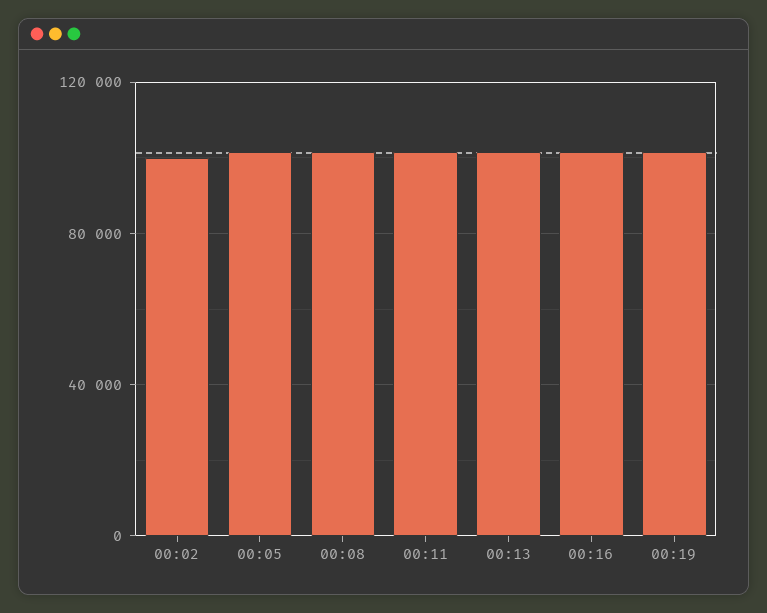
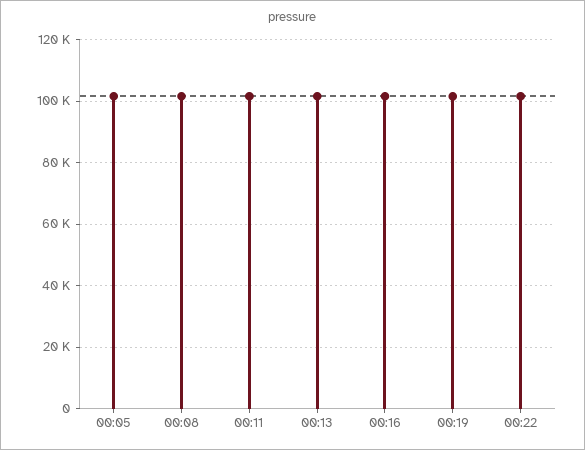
00:02: 100000 -> none
00:22: none -> 102000

